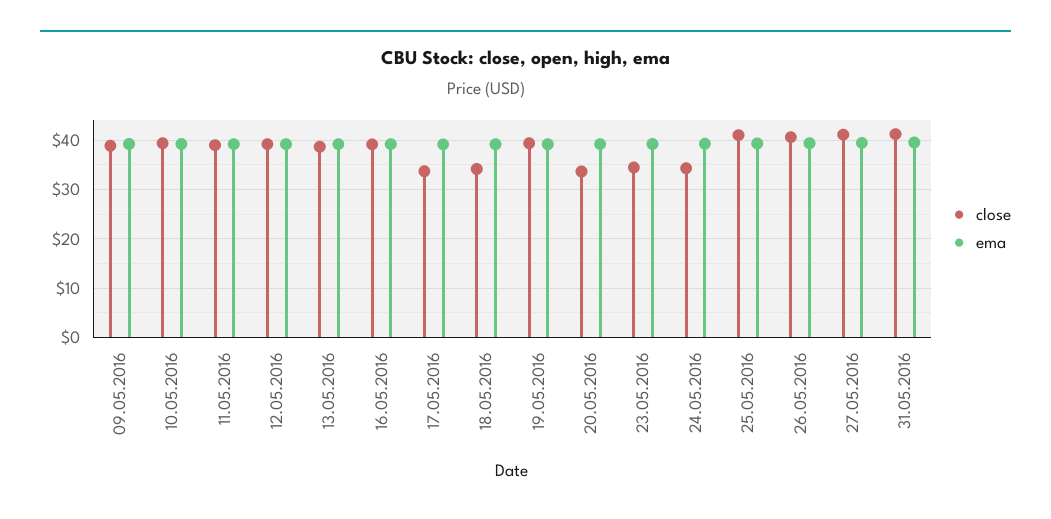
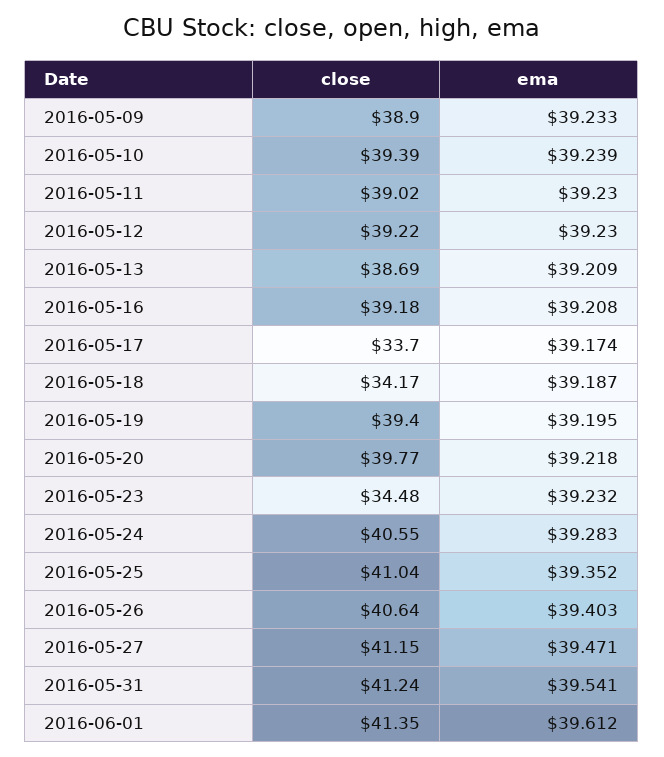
close, 20.05.2016: 34 -> 39.77
close, 24.05.2016: 34 -> 40.55
close, 2016-06-01: none -> 41.35
ema, 2016-06-01: none -> 39.612

